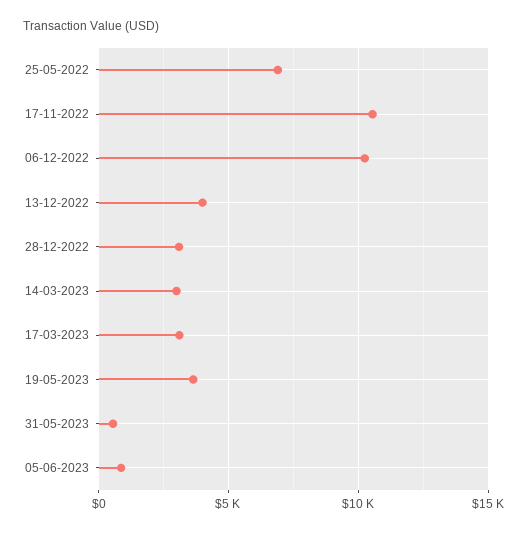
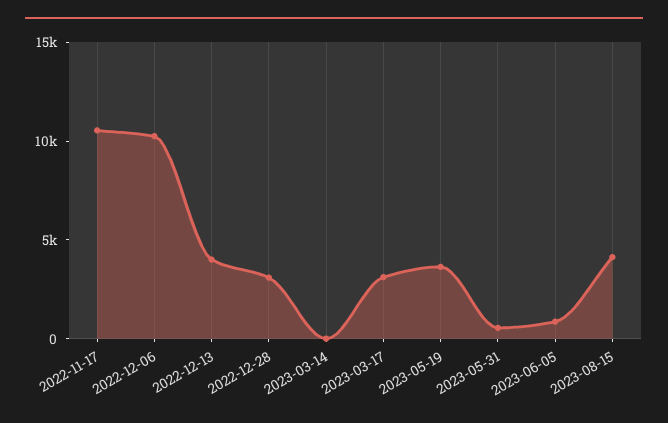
25-05-2022: 7000 -> none
14-03-2023: 3000 -> 0
2023-08-15: none -> 4000

